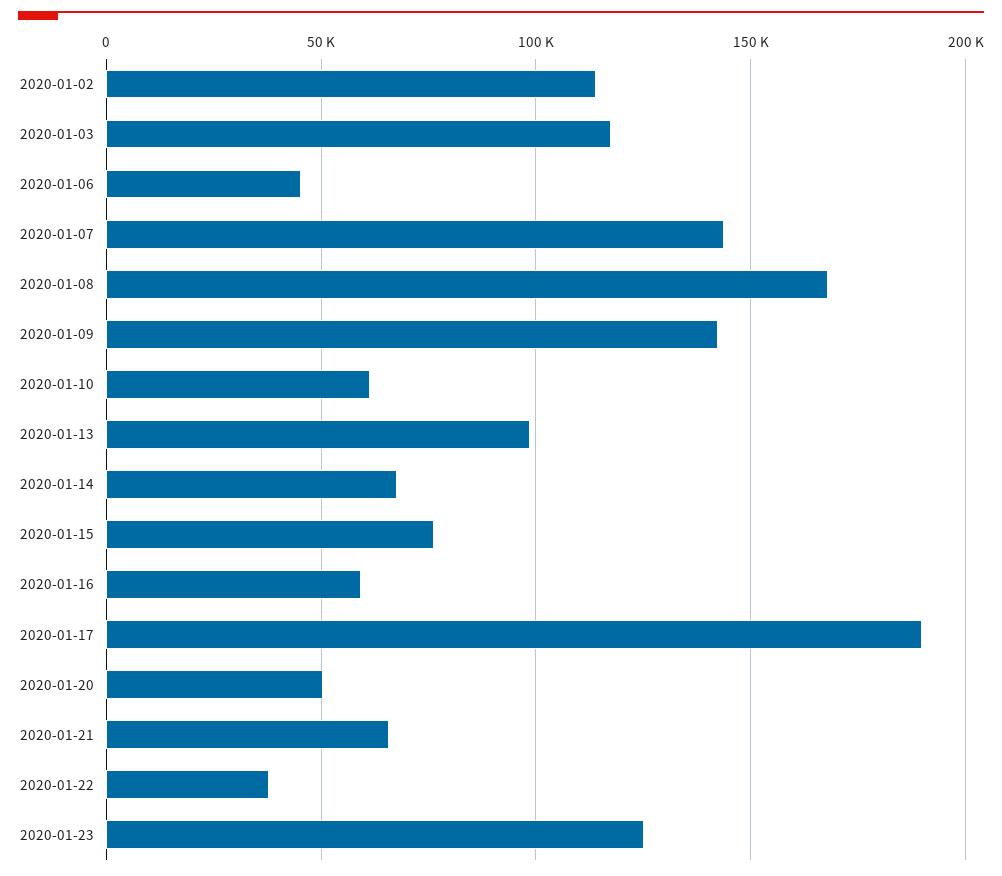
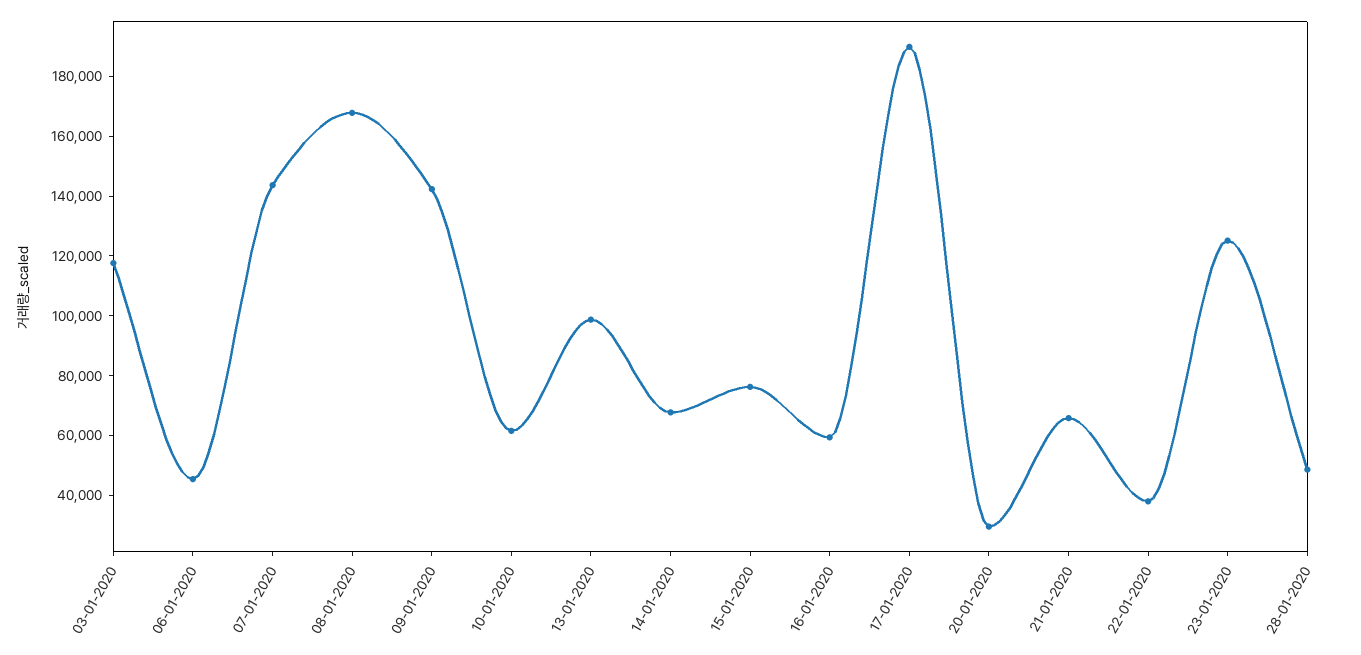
2020-01-02: 115000 -> none
2020-01-20: 50000 -> 30000
28-01-2020: none -> 50000

